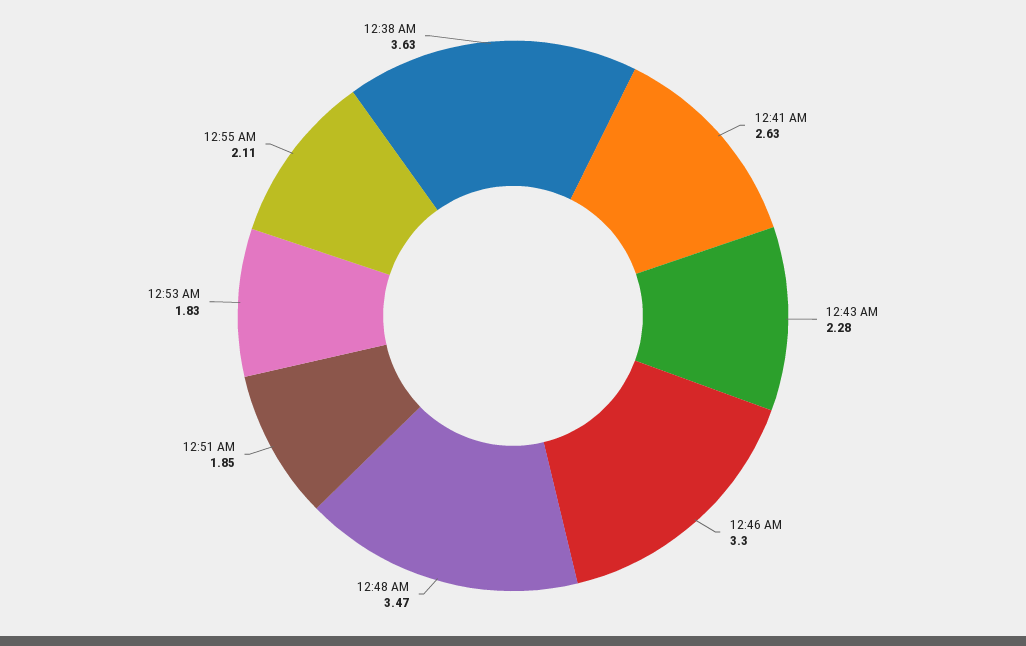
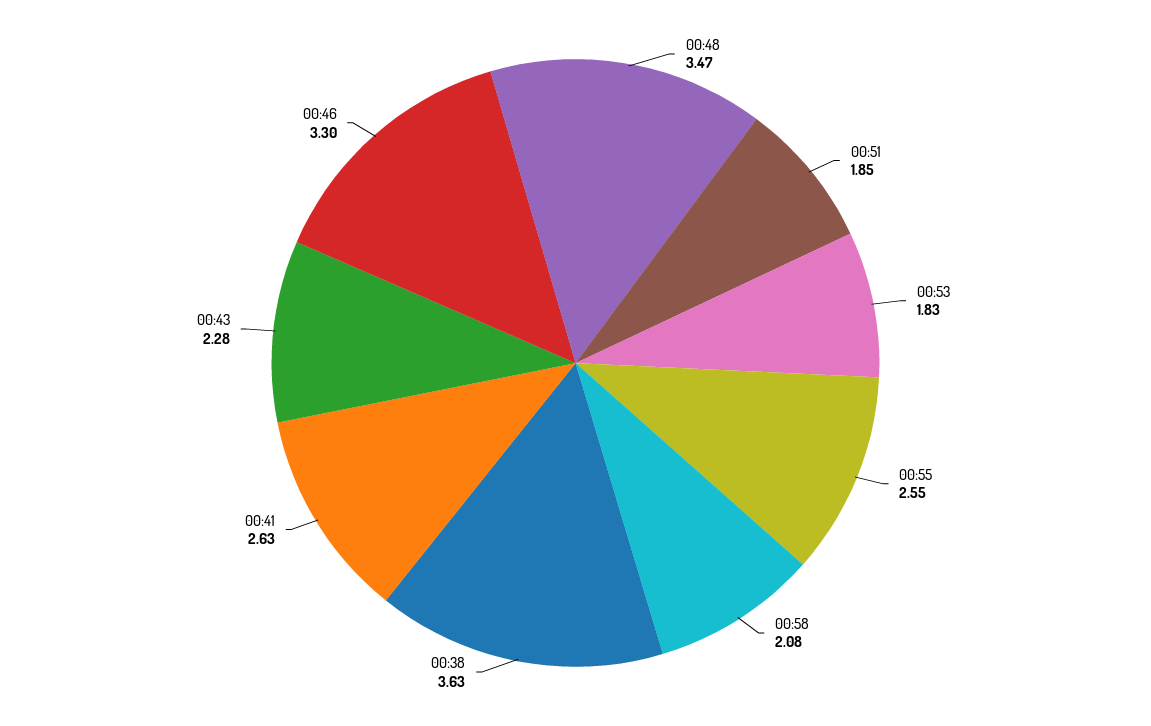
12:55 AM: 2.11 -> 2.55
00:58: none -> 2.08

